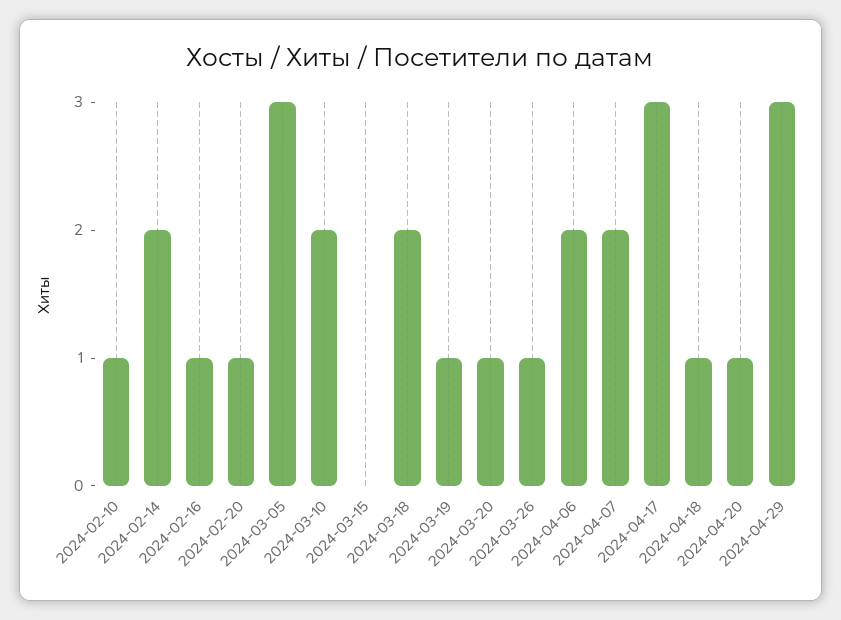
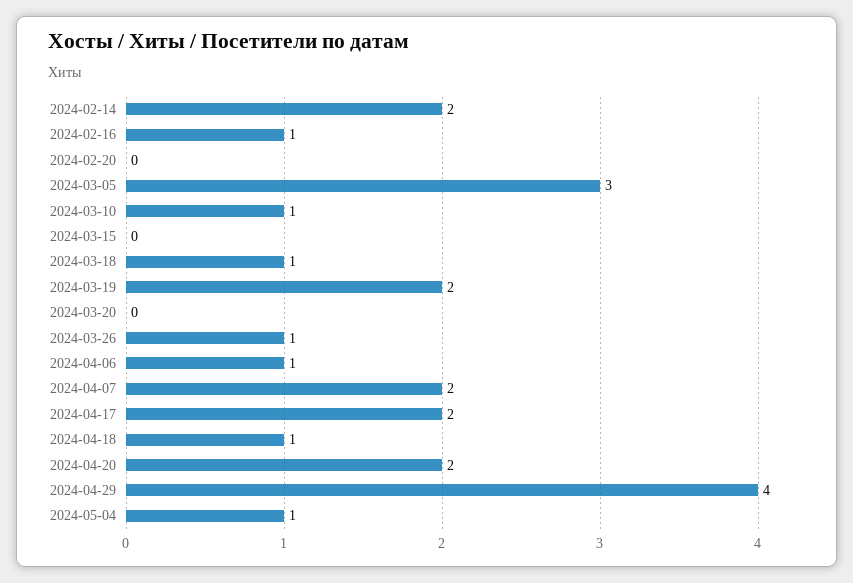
2024-02-10: 1 -> none
2024-02-20: 1 -> 0
2024-03-10: 2 -> 1
2024-03-18: 2 -> 1
2024-03-19: 1 -> 2
2024-03-20: 1 -> 0
2024-04-06: 2 -> 1
2024-04-17: 3 -> 2
2024-04-20: 1 -> 2
2024-04-29: 3 -> 4
2024-05-04: none -> 1

